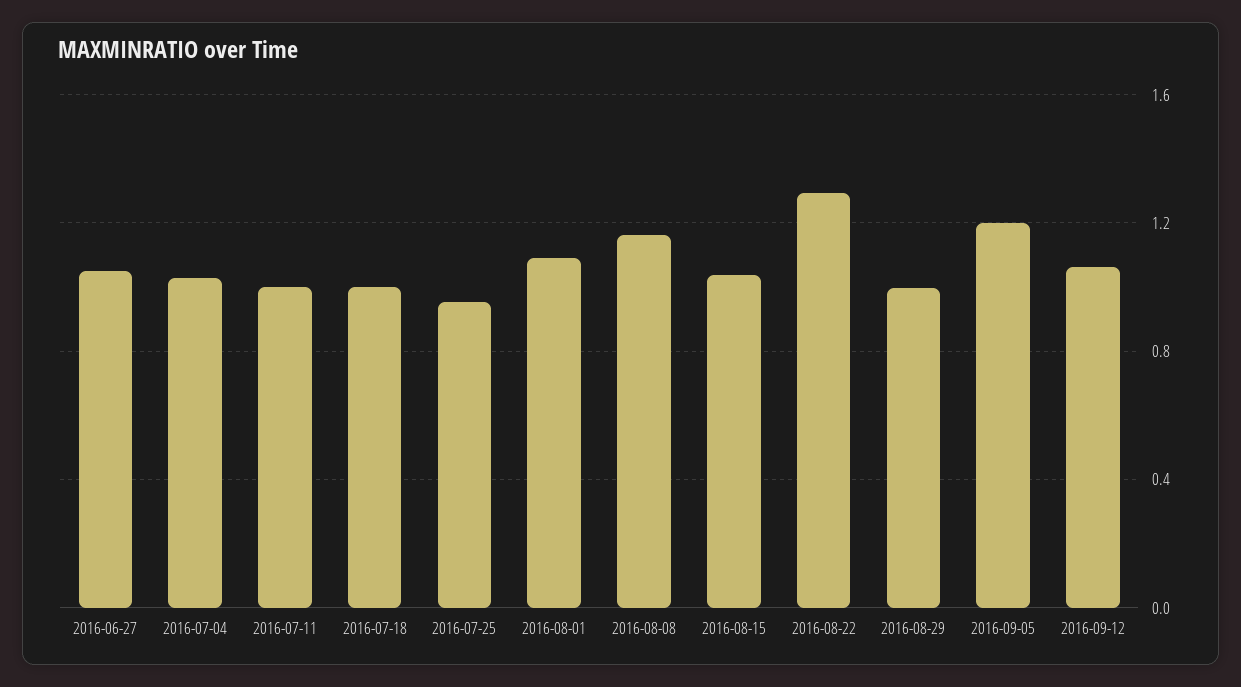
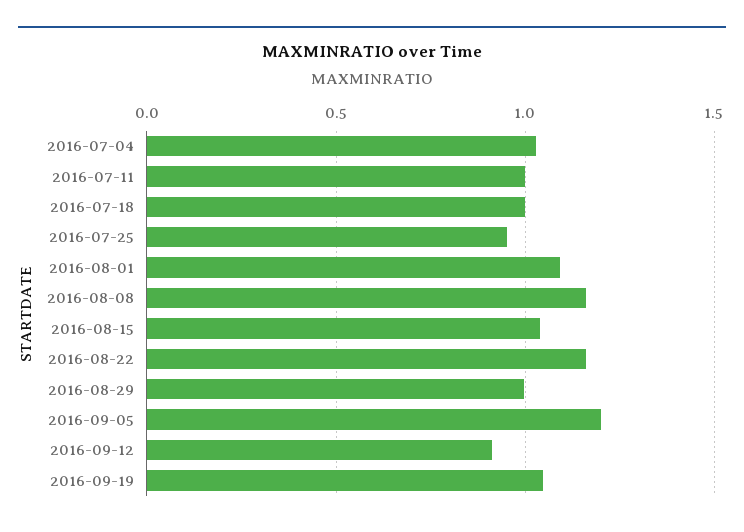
2016-06-27: 1.05 -> none
2016-08-22: 1.3 -> 1.15
2016-09-12: 1.05 -> 0.9
2016-09-19: none -> 1.05

